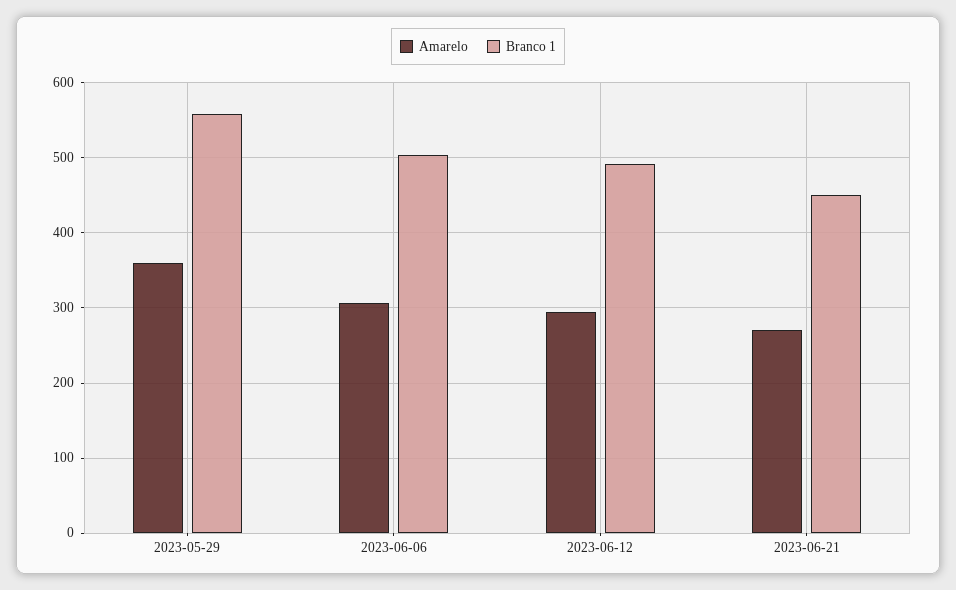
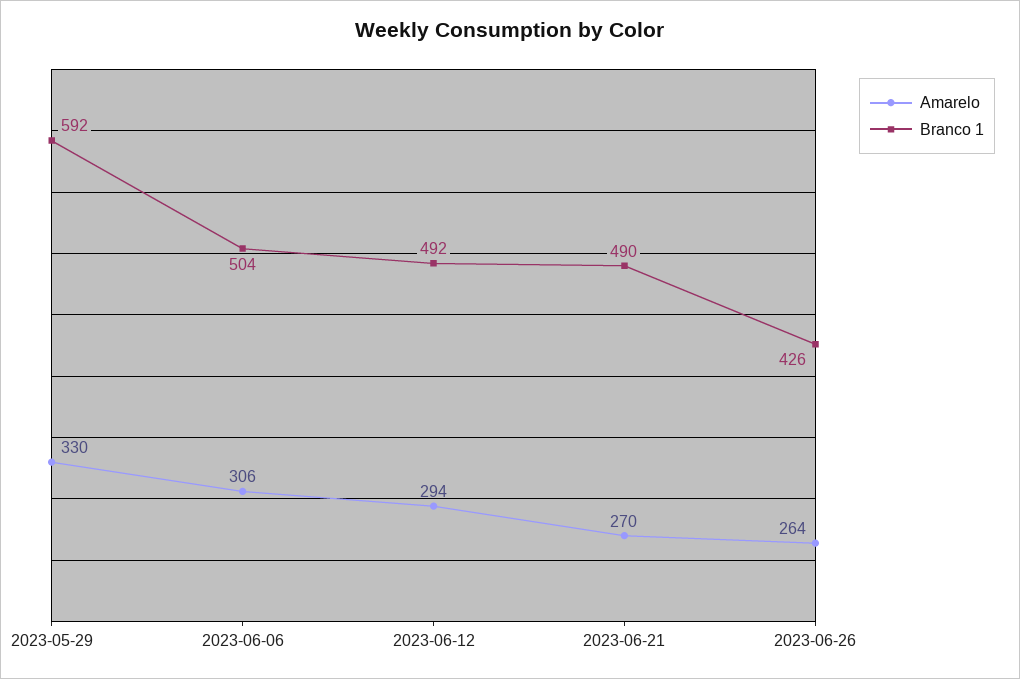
Amarelo, 2023-05-29: 360 -> 330
Branco 1, 2023-05-29: 560 -> 592
Branco 1, 2023-06-21: 450 -> 490
Amarelo, 2023-06-26: none -> 264
Branco 1, 2023-06-26: none -> 426

